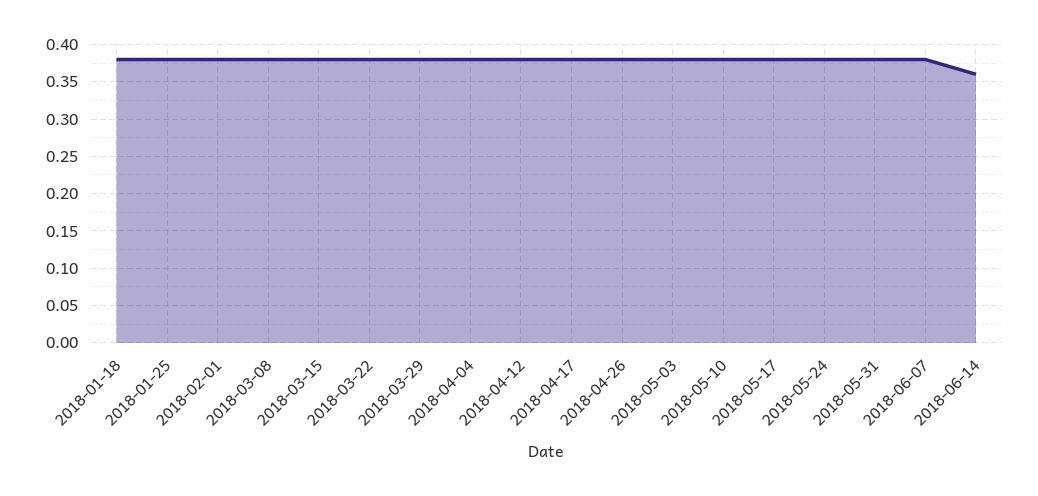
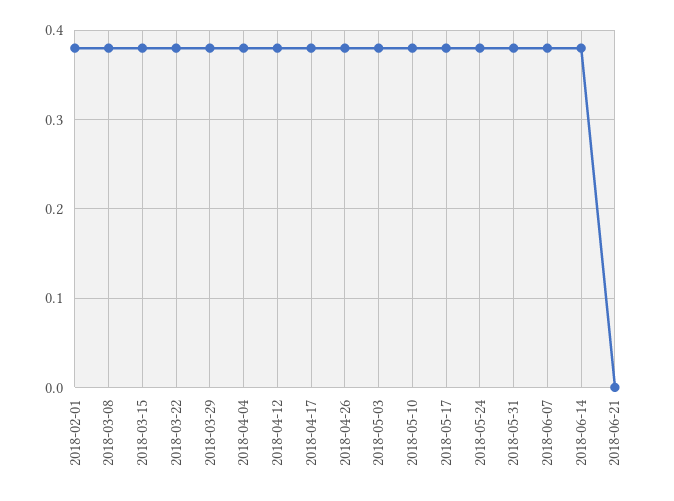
2018-01-18: 0.38 -> none
2018-01-25: 0.38 -> none
2018-06-14: 0.36 -> 0.38
2018-06-21: none -> 0

